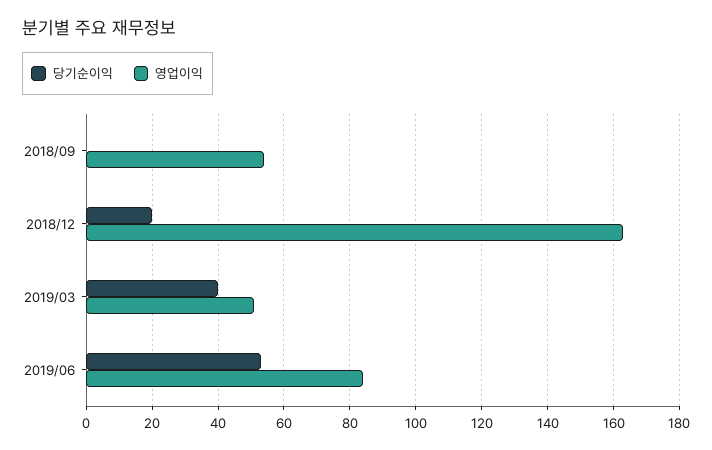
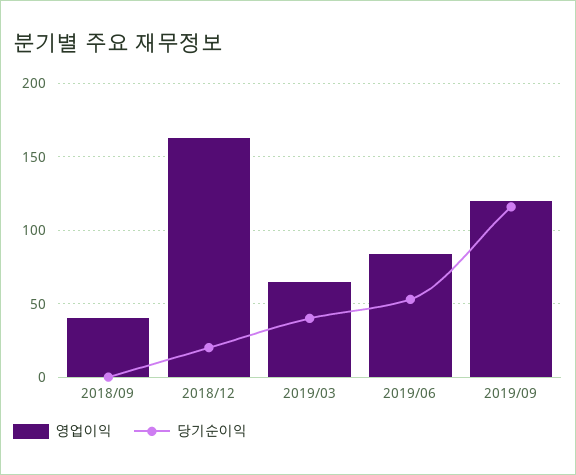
영업이익, 2018/09: 55 -> 40
영업이익, 2019/03: 50 -> 65
영업이익, 2019/09: none -> 120
당기순이익, 2019/09: none -> 115

